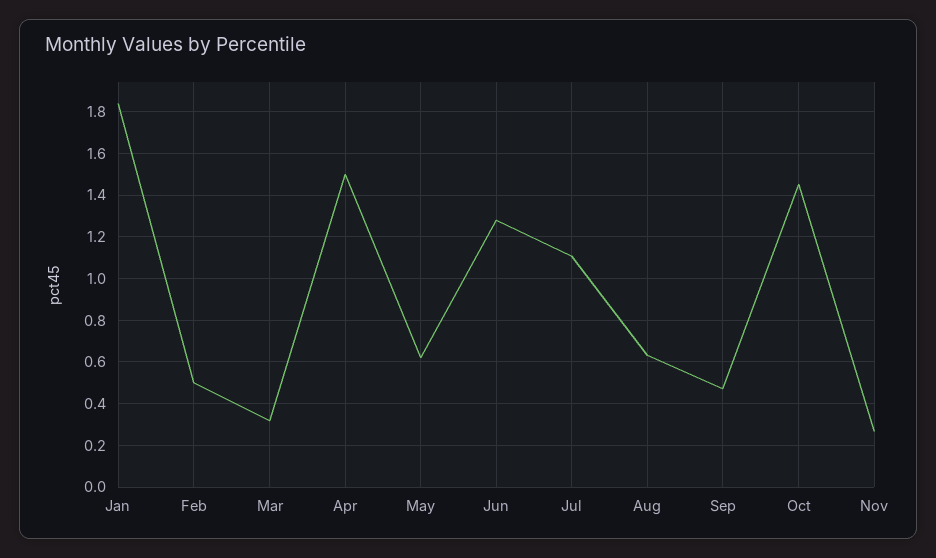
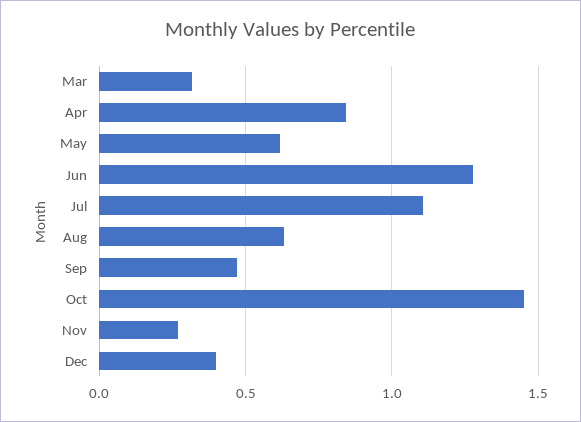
Jan: 1.85 -> none
Feb: 0.5 -> none
Apr: 1.5 -> 0.85
Dec: none -> 0.4

